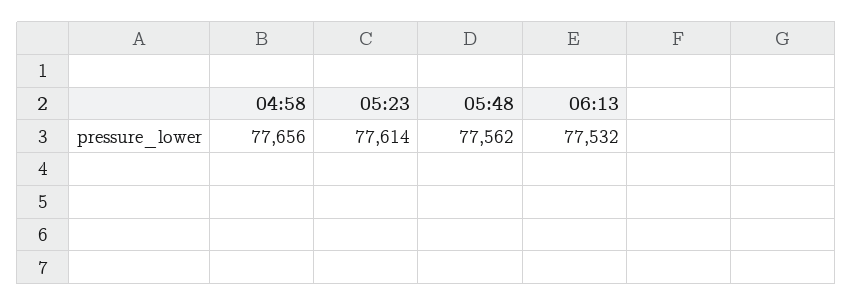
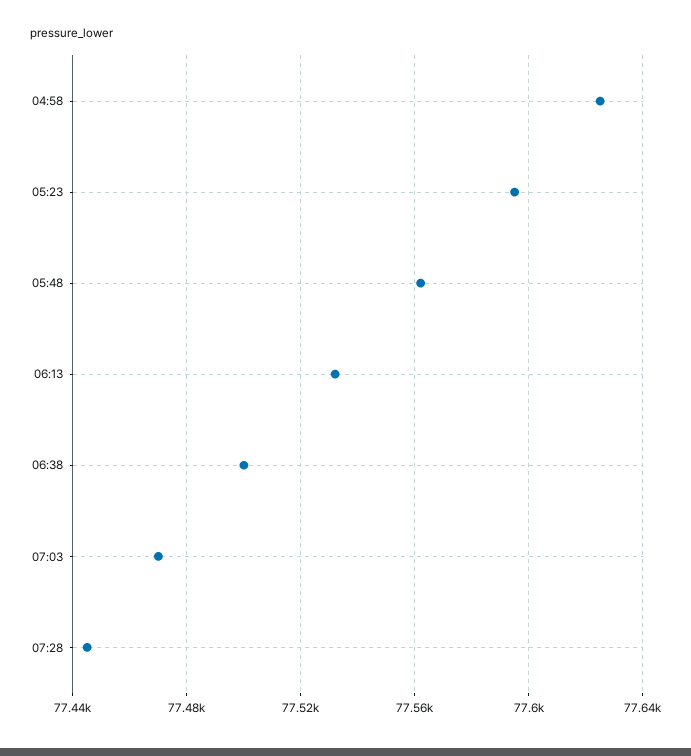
04:58: 77656 -> 77625
05:23: 77614 -> 77595
06:38: none -> 77500
07:03: none -> 77470
07:28: none -> 77445

